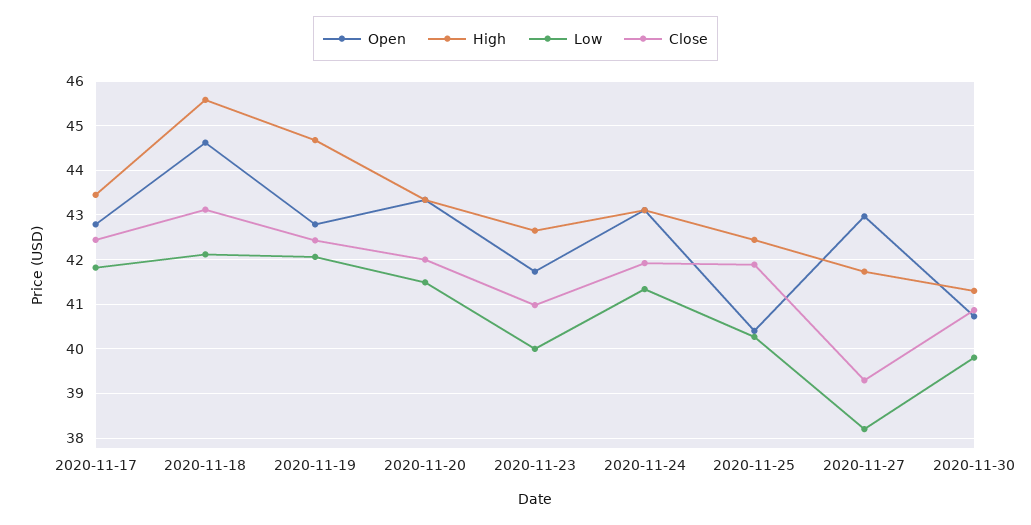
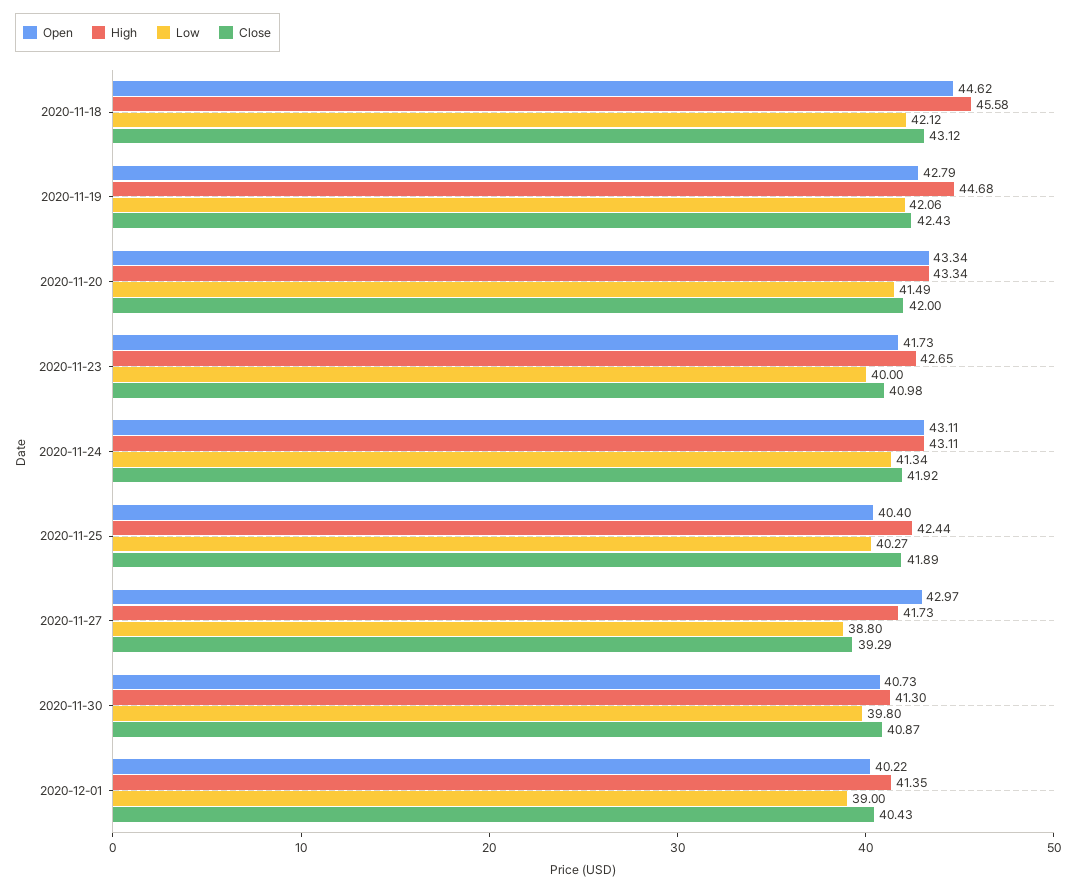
Open, 2020-11-17: 42.8 -> none
High, 2020-11-17: 43.4 -> none
Low, 2020-11-17: 41.8 -> none
Close, 2020-11-17: 42.4 -> none
Low, 2020-11-27: 38.2 -> 38.8
Open, 2020-12-01: none -> 40.22
High, 2020-12-01: none -> 41.35
Low, 2020-12-01: none -> 39
Close, 2020-12-01: none -> 40.43

